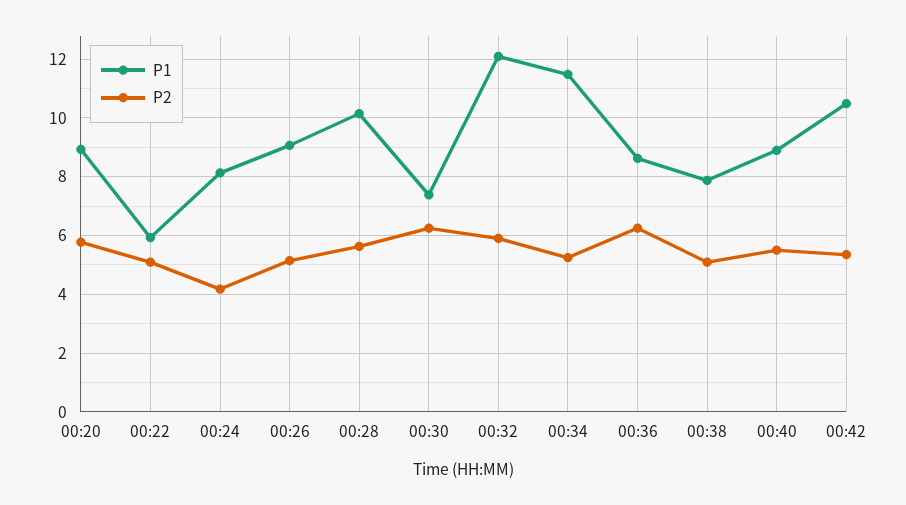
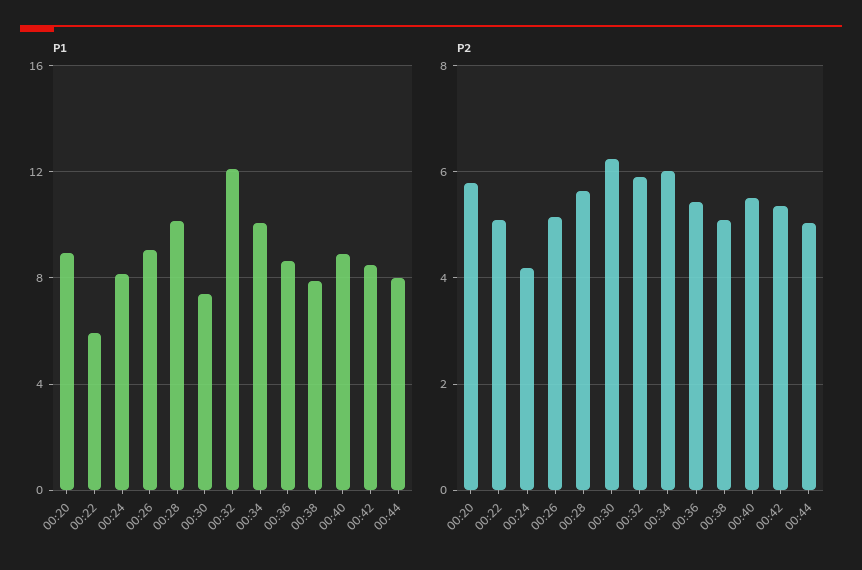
P1, 00:34: 11.5 -> 10
P2, 00:34: 5.25 -> 6
P2, 00:36: 6.25 -> 5.4
P1, 00:42: 10.5 -> 8.5
P1, 00:44: none -> 8
P2, 00:44: none -> 5

